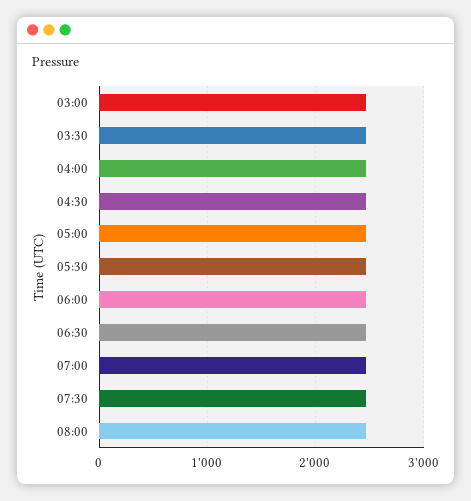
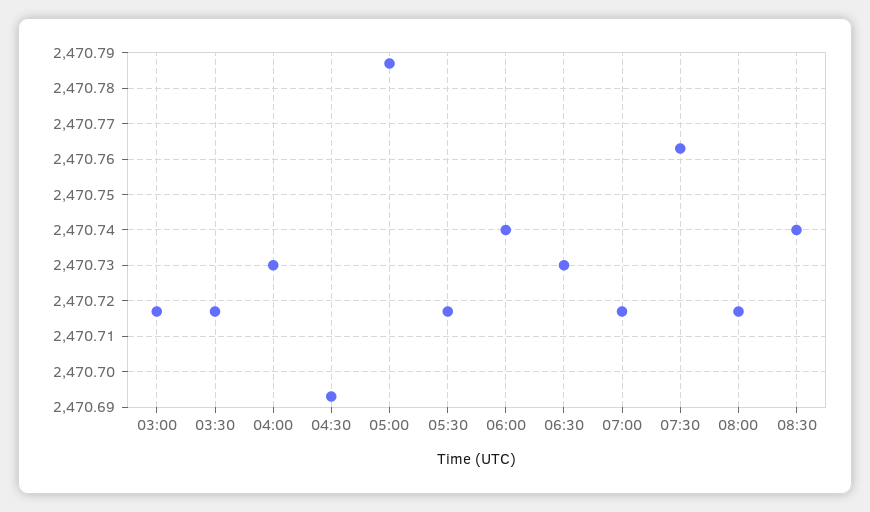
08:30: none -> 2470.74

